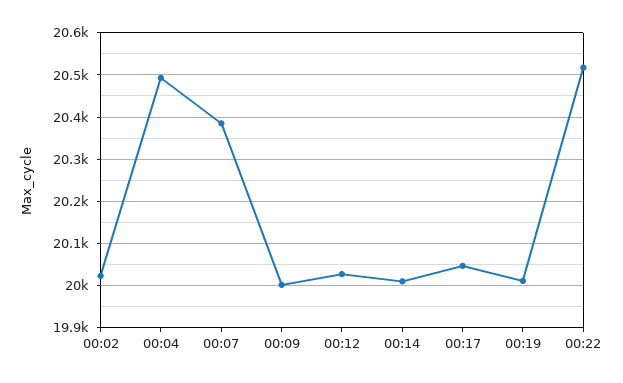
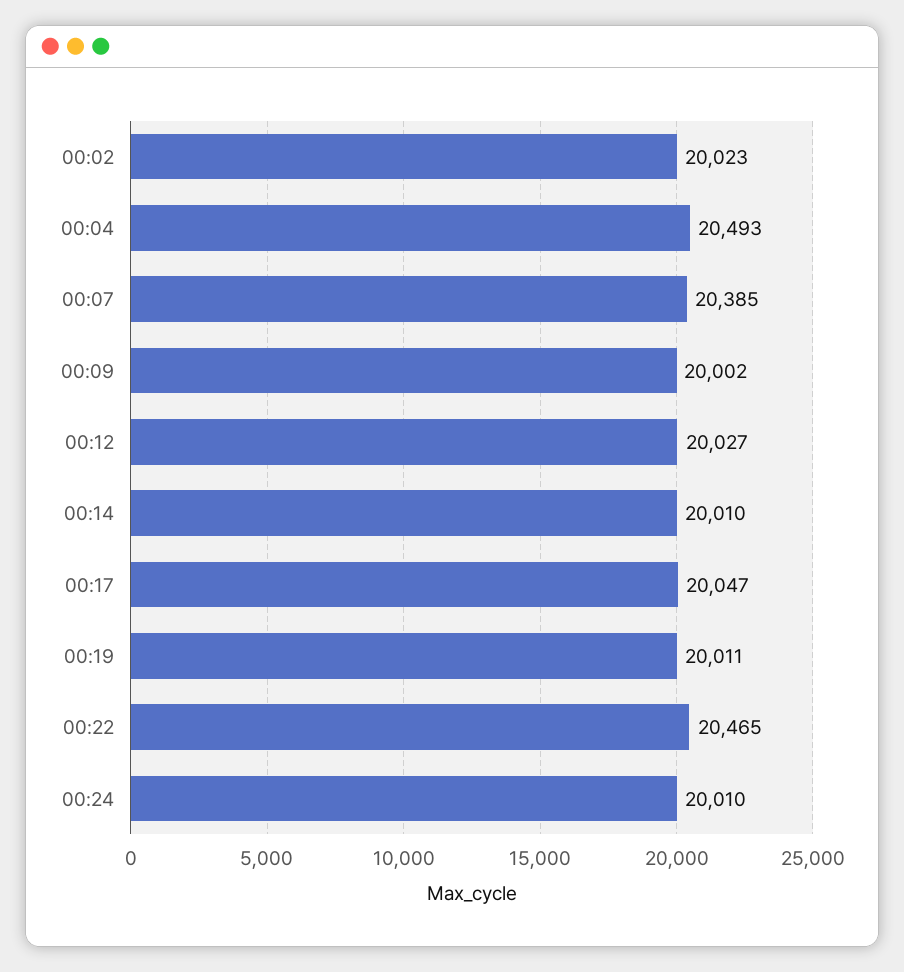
00:22: 20520 -> 20465
00:24: none -> 20010

